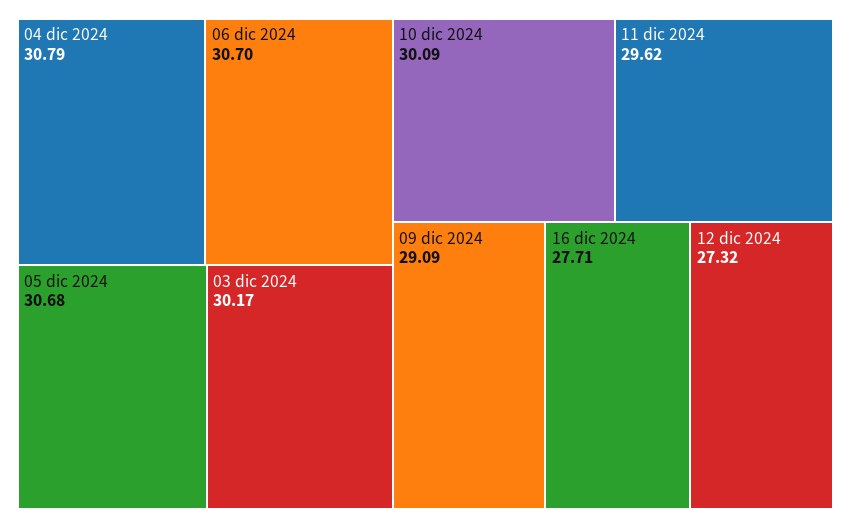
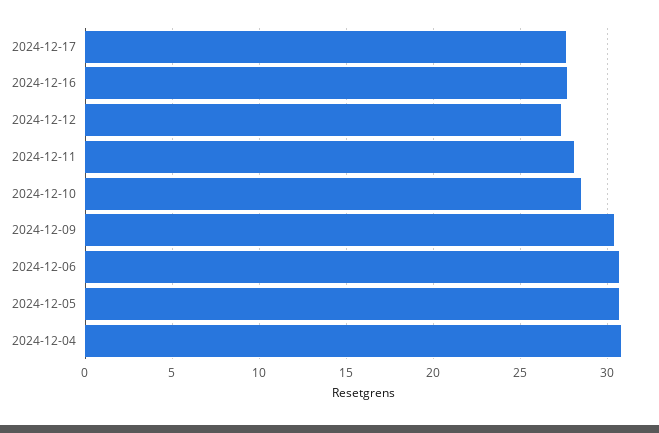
03 dic 2024: 30.17 -> none
10 dic 2024: 30.09 -> 28.5
11 dic 2024: 29.62 -> 28
09 dic 2024: 29.09 -> 30.5
2024-12-17: none -> 27.5

